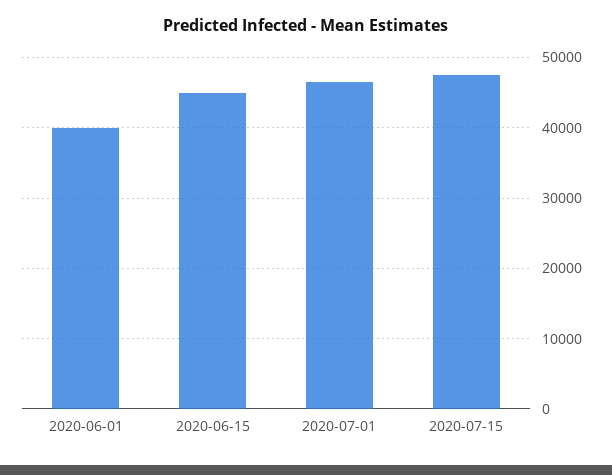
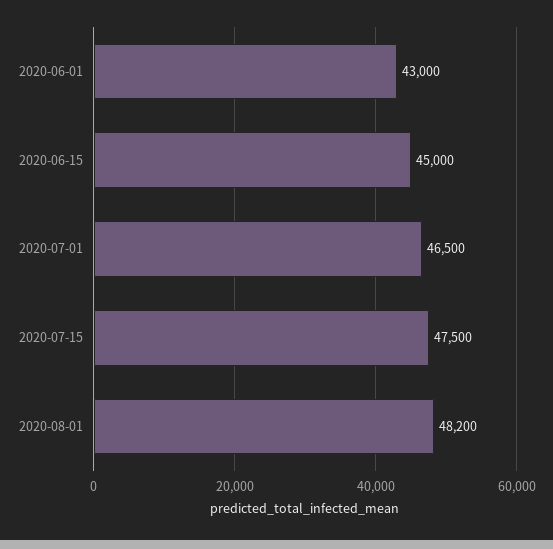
2020-06-01: 40000 -> 43000
2020-08-01: none -> 48200

